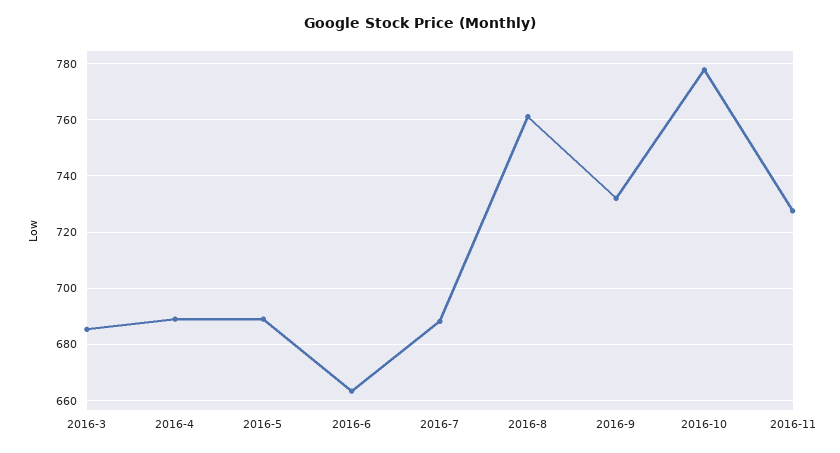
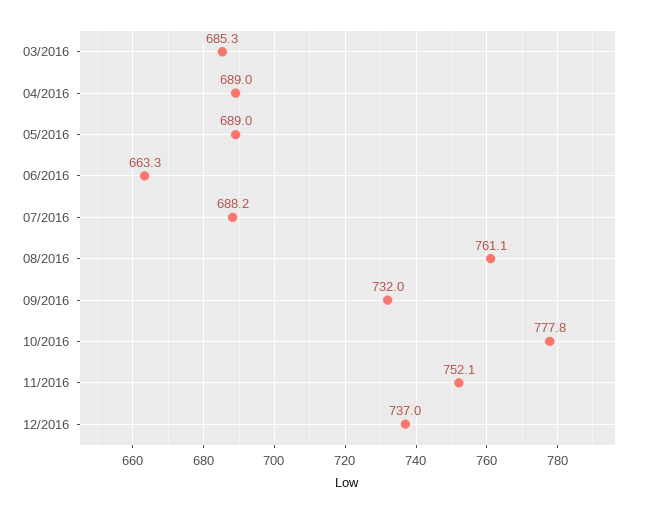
2016-11: 727.5 -> 752.1
12/2016: none -> 737

